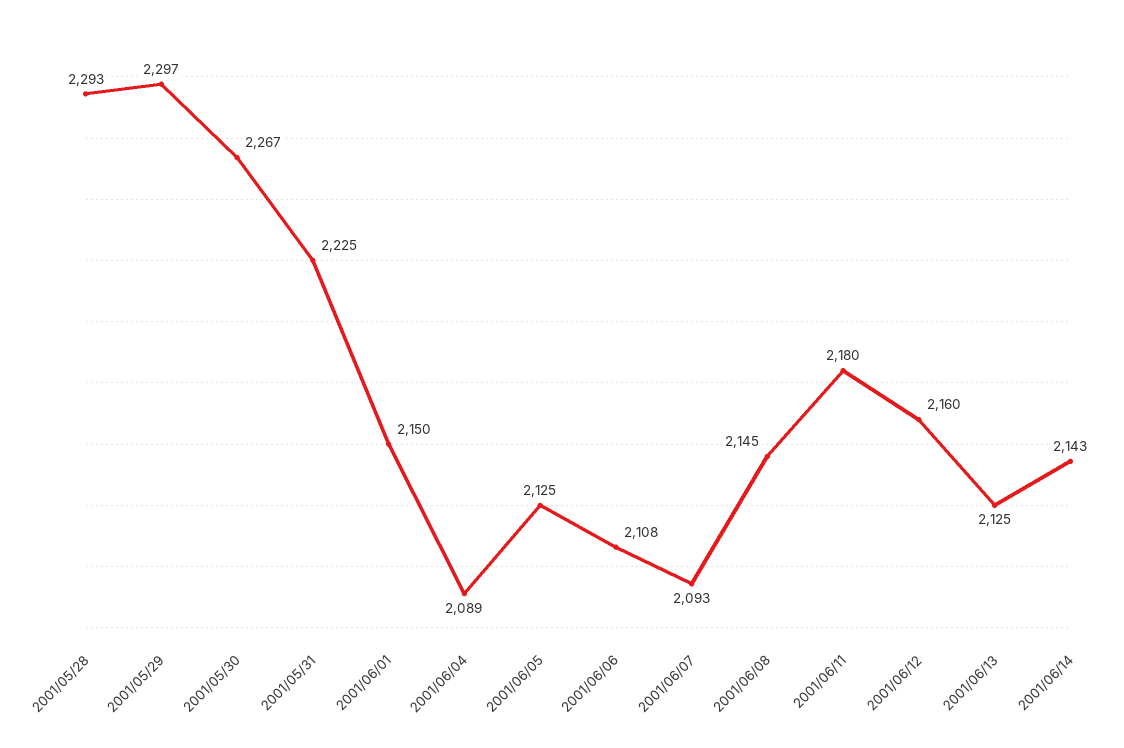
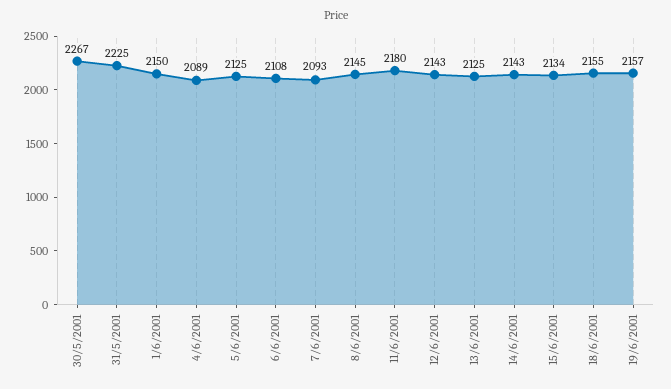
2001/05/28: 2293 -> none
2001/05/29: 2297 -> none
2001/06/12: 2160 -> 2143
15/6/2001: none -> 2134
18/6/2001: none -> 2155
19/6/2001: none -> 2157

